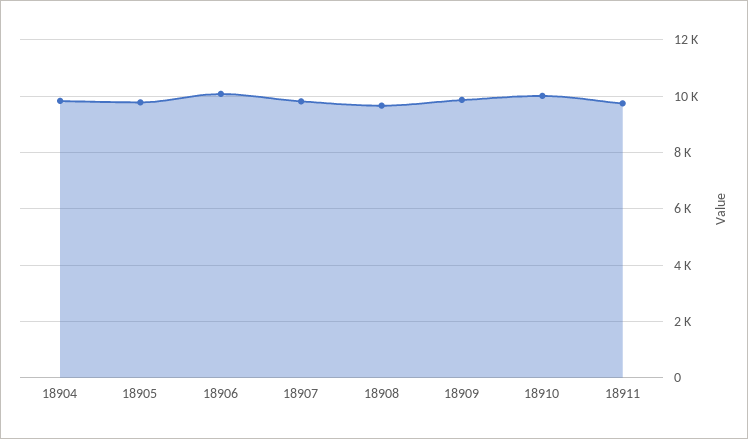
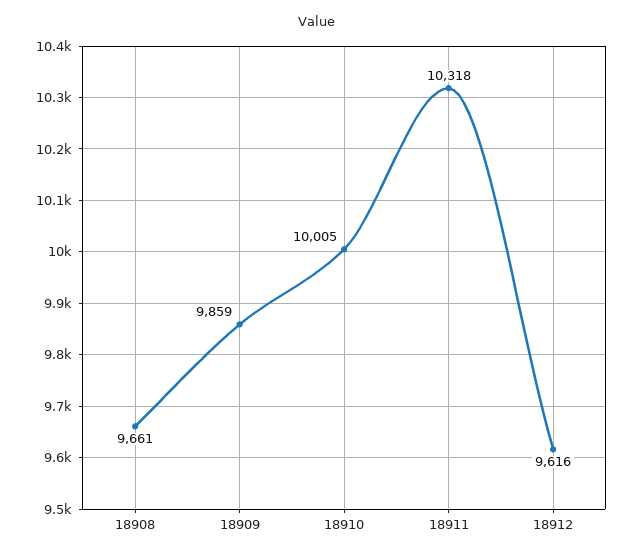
18904: 9750 -> none
18905: 9750 -> none
18906: 10000 -> none
18907: 9750 -> none
18911: 9750 -> 10318
18912: none -> 9616

